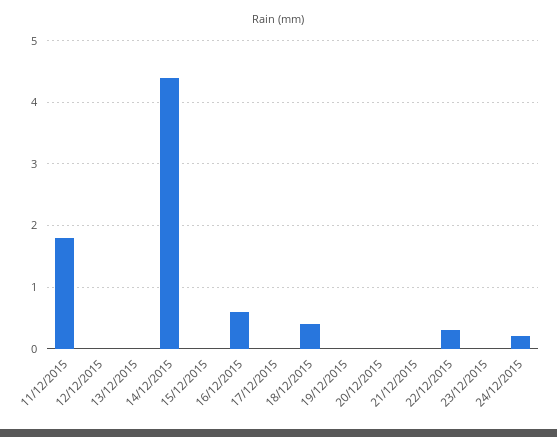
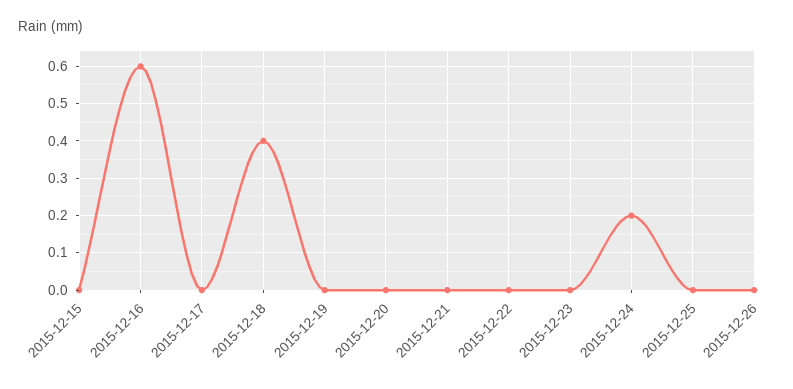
11/12/2015: 1.8 -> none
12/12/2015: 0 -> none
13/12/2015: 0 -> none
14/12/2015: 4.4 -> none
22/12/2015: 0.3 -> 0
2015-12-25: none -> 0
2015-12-26: none -> 0

